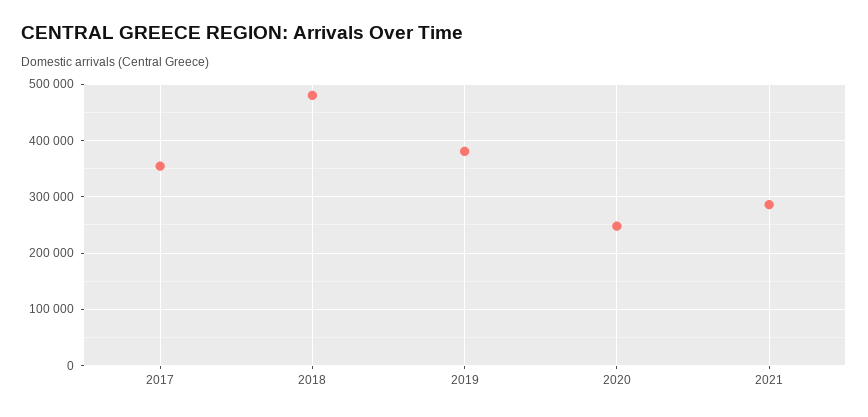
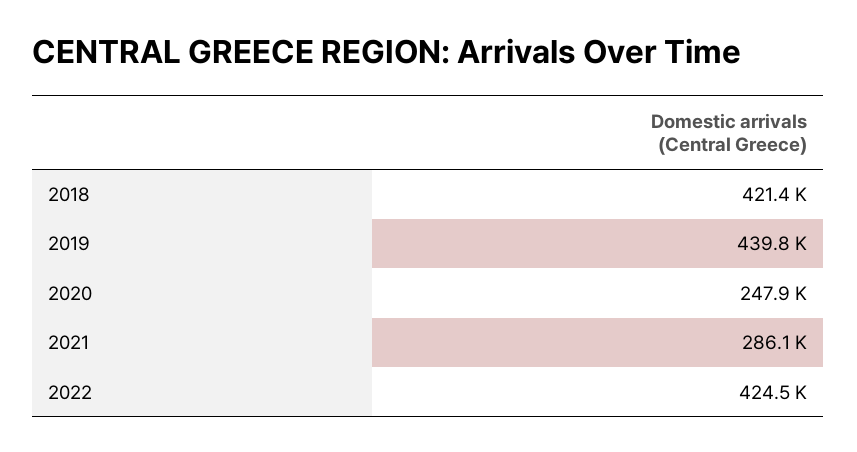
2017: 360000 -> none
2018: 480000 -> 421400
2019: 380000 -> 439800
2022: none -> 424500

